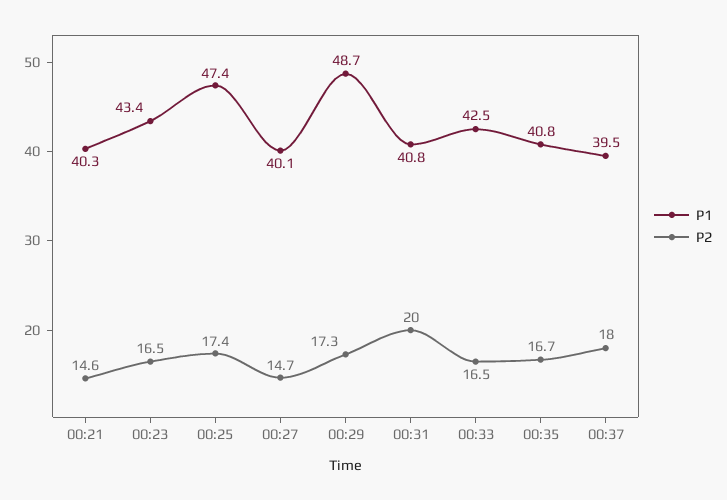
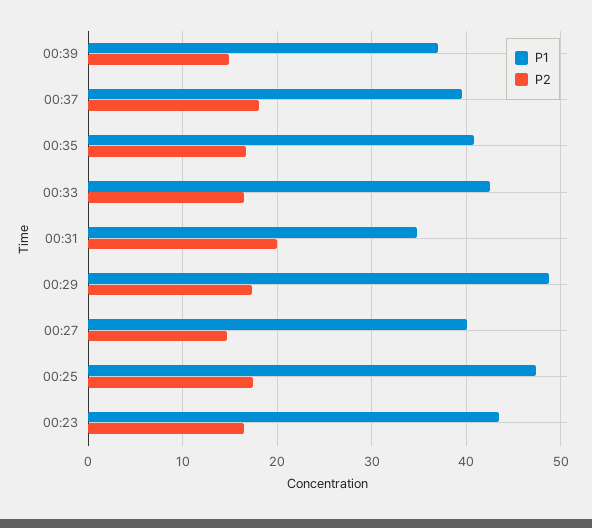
P1, 00:21: 40.3 -> none
P2, 00:21: 14.6 -> none
P1, 00:31: 40.8 -> 35
P1, 00:39: none -> 37
P2, 00:39: none -> 15

